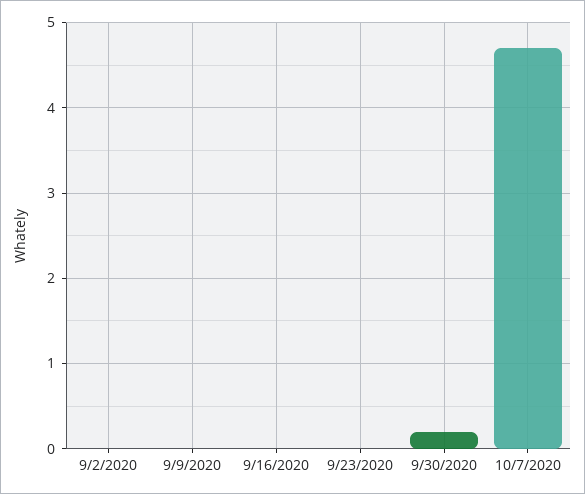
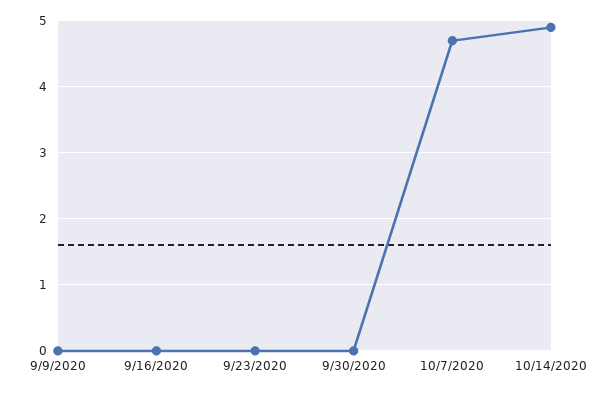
9/2/2020: 0 -> none
9/30/2020: 0.2 -> 0
10/14/2020: none -> 4.9

